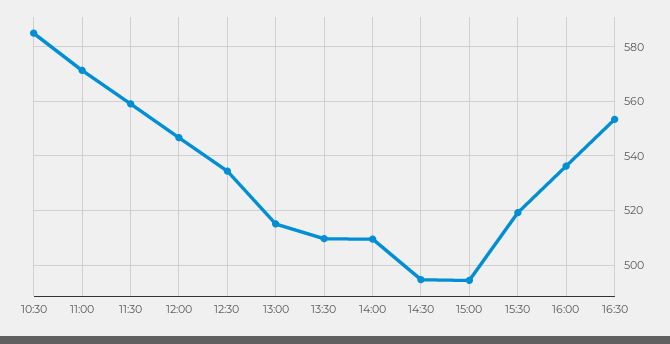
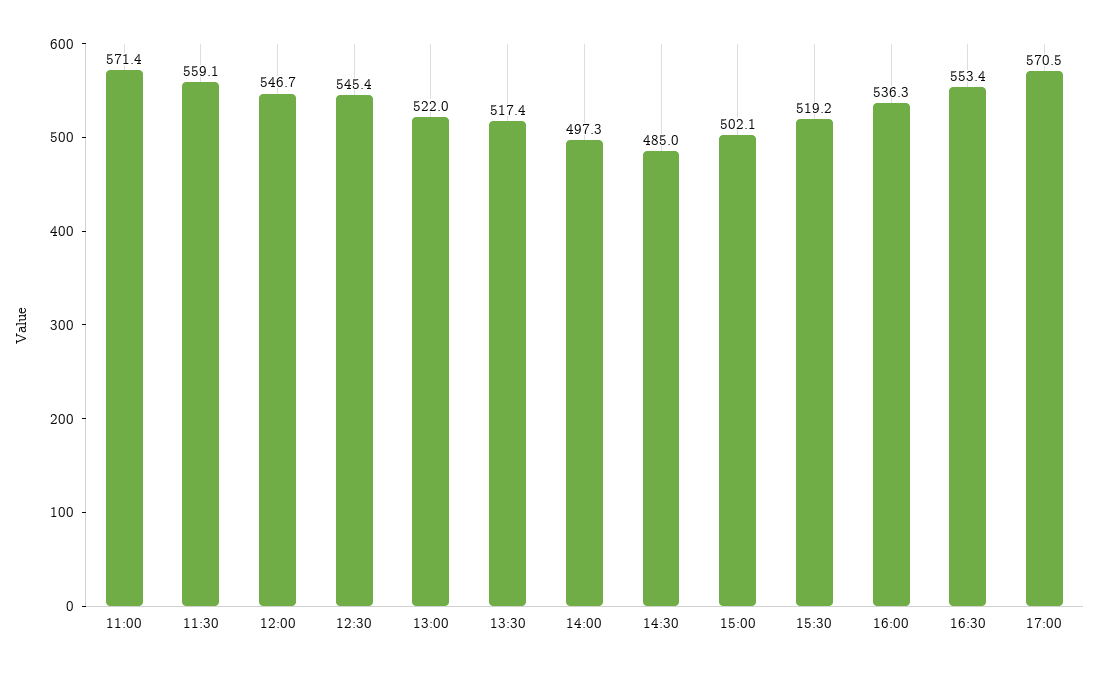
10:30: 585 -> none
12:30: 535 -> 545.4
13:00: 515 -> 522
13:30: 510 -> 517.4
14:00: 510 -> 497.3
14:30: 495 -> 485
15:00: 495 -> 502.1
17:00: none -> 570.5

